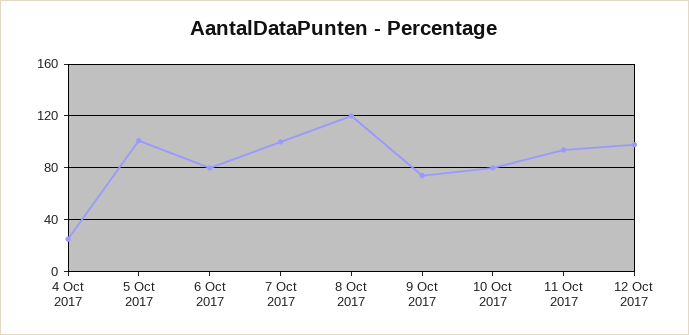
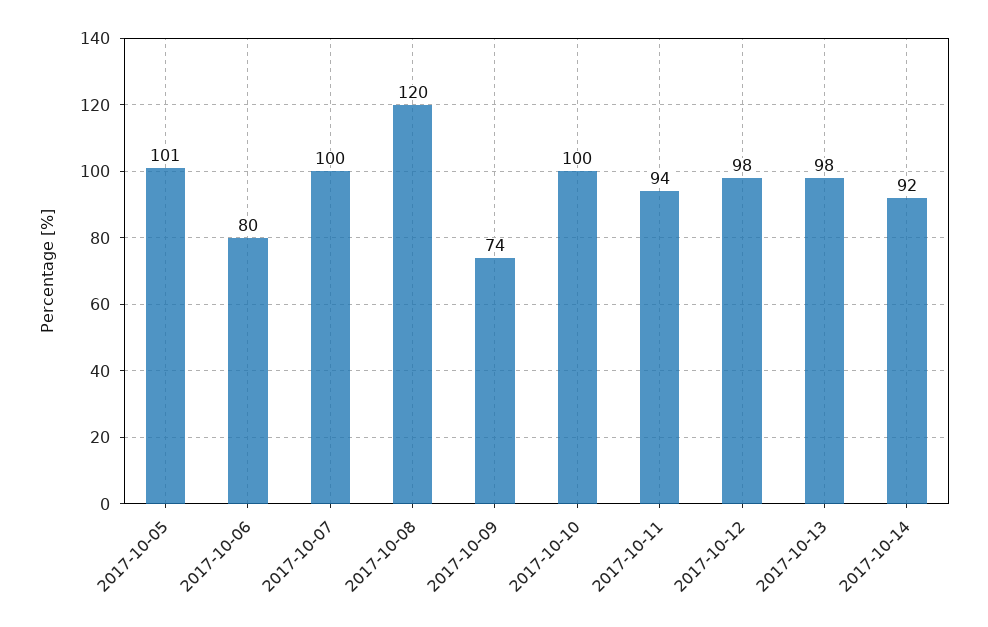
4 Oct 2017: 25 -> none
10 Oct 2017: 80 -> 100
2017-10-13: none -> 98
2017-10-14: none -> 92

